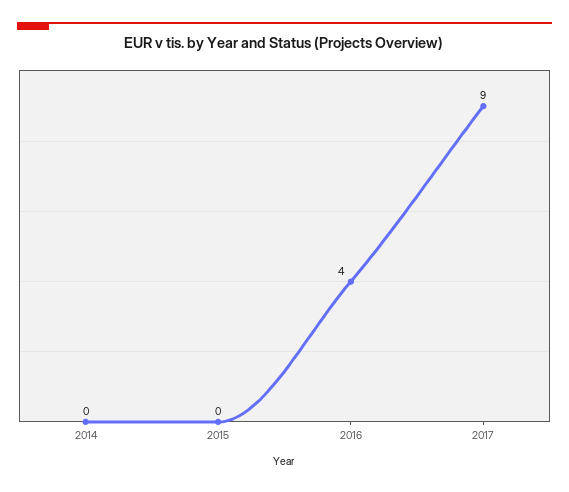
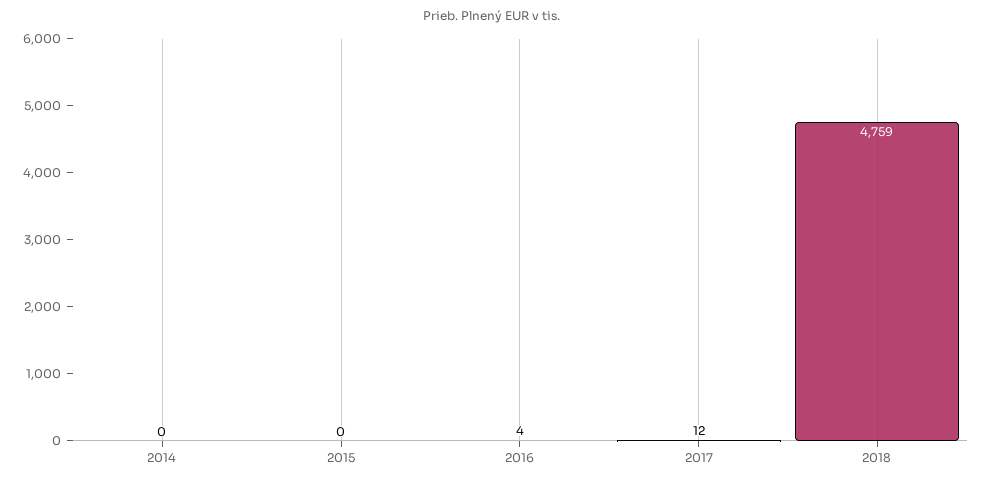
2017: 9 -> 12
2018: none -> 4759

